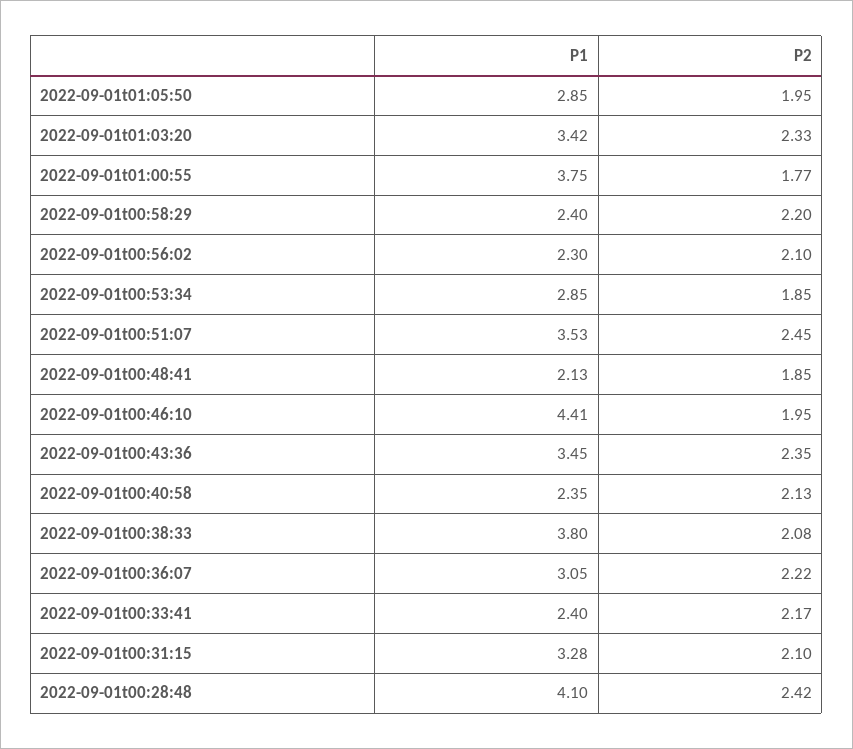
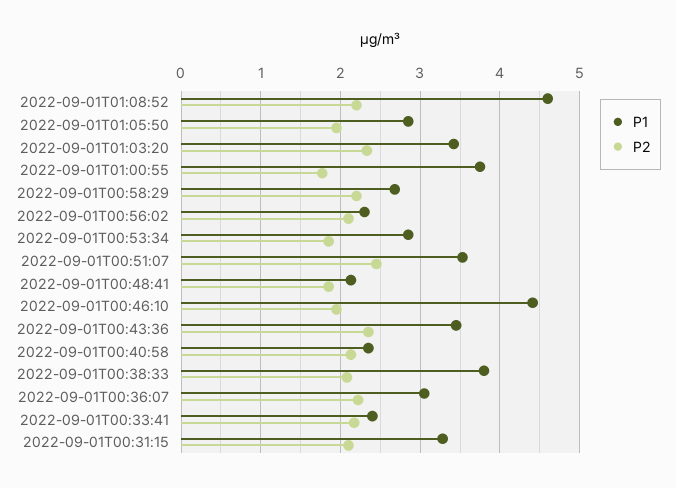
P1, 2022-09-01t00:58:29: 2.4 -> 2.7
P1, 2022-09-01t00:28:48: 4.1 -> none
P2, 2022-09-01t00:28:48: 2.42 -> none
P1, 2022-09-01T01:08:52: none -> 4.6
P2, 2022-09-01T01:08:52: none -> 2.2

